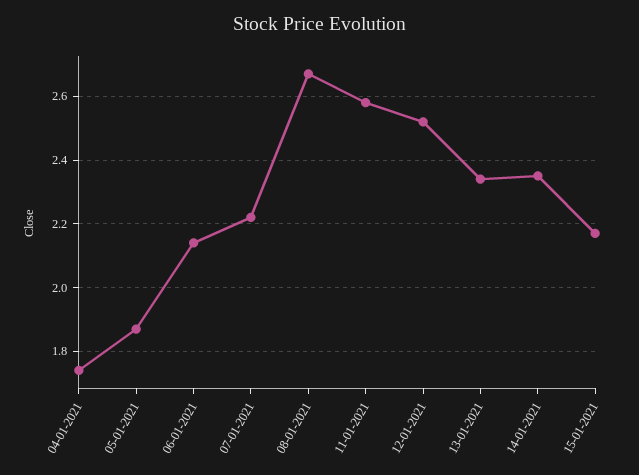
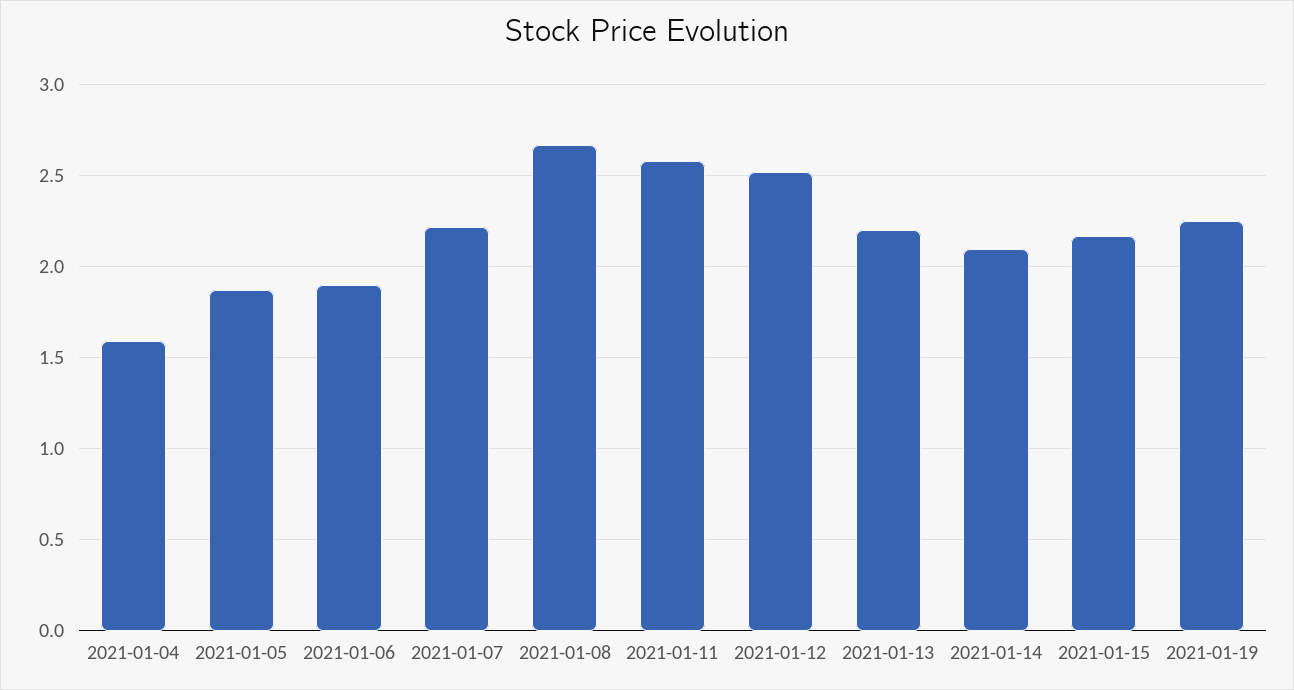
04-01-2021: 1.75 -> 1.6
06-01-2021: 2.15 -> 1.9
13-01-2021: 2.35 -> 2.2
14-01-2021: 2.35 -> 2.1
2021-01-19: none -> 2.25

